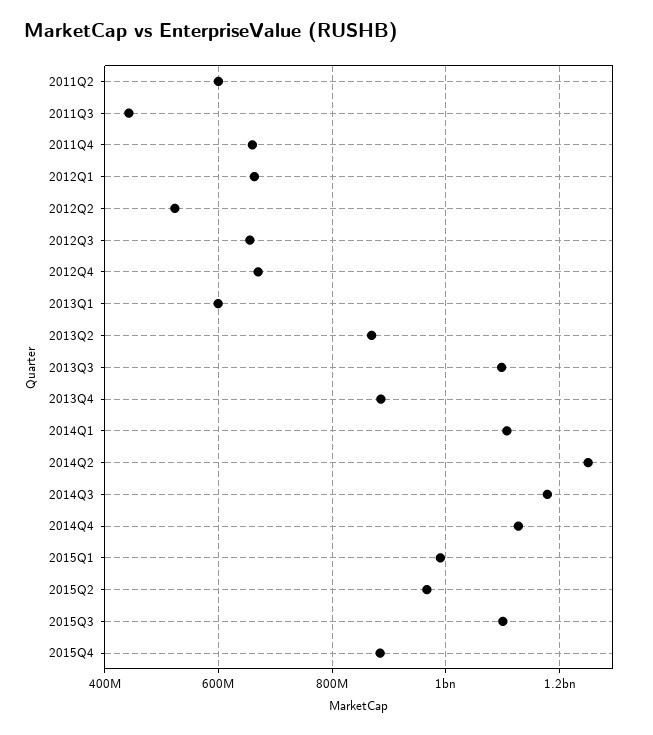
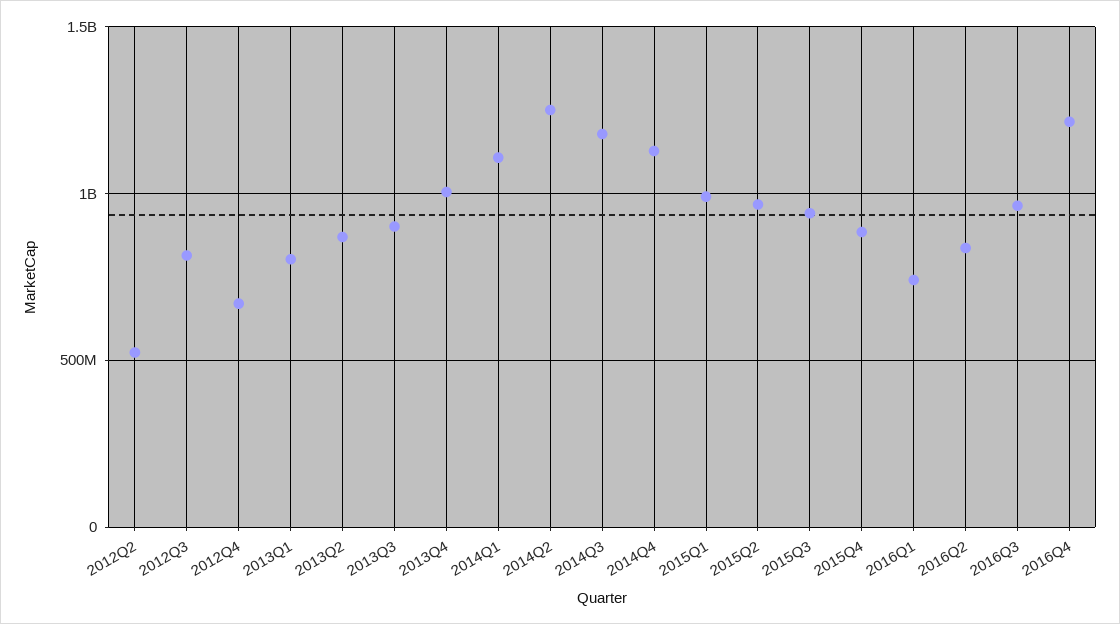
2011Q2: 600000000 -> none
2011Q3: 440000000 -> none
2011Q4: 660000000 -> none
2012Q1: 660000000 -> none
2012Q3: 660000000 -> 800000000
2013Q1: 600000000 -> 800000000
2013Q3: 1100000000 -> 900000000
2013Q4: 880000000 -> 1000000000
2015Q3: 1100000000 -> 950000000
2016Q1: none -> 750000000
2016Q2: none -> 850000000
2016Q3: none -> 950000000
2016Q4: none -> 1200000000

